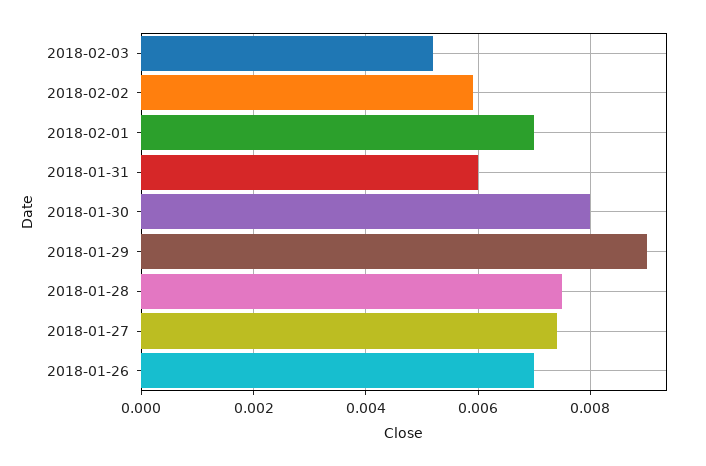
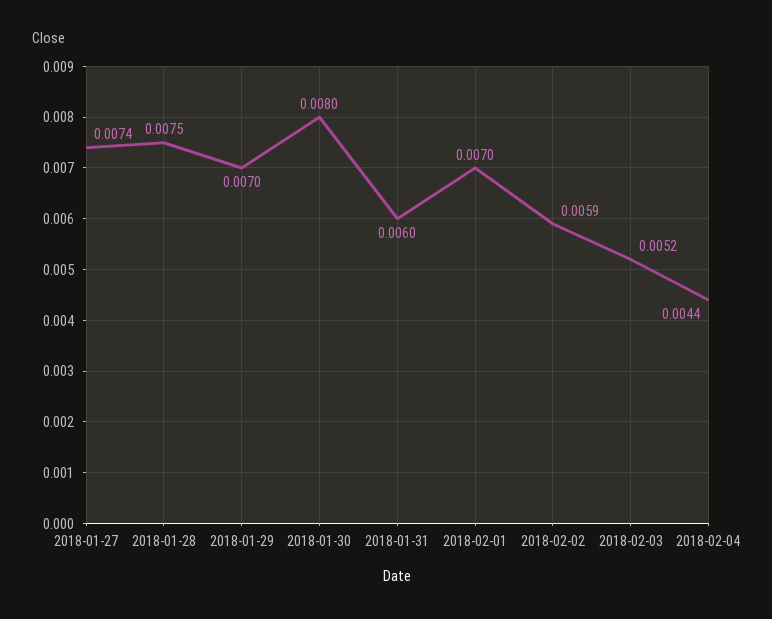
2018-01-29: 0.009 -> 0.007
2018-01-26: 0.007 -> none
2018-02-04: none -> 0.0044

